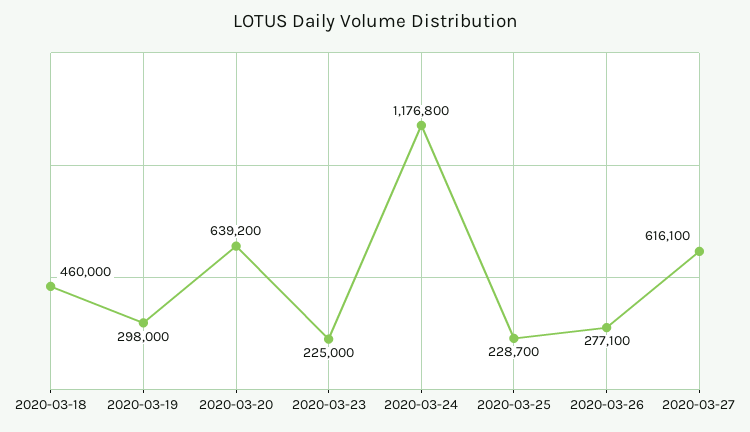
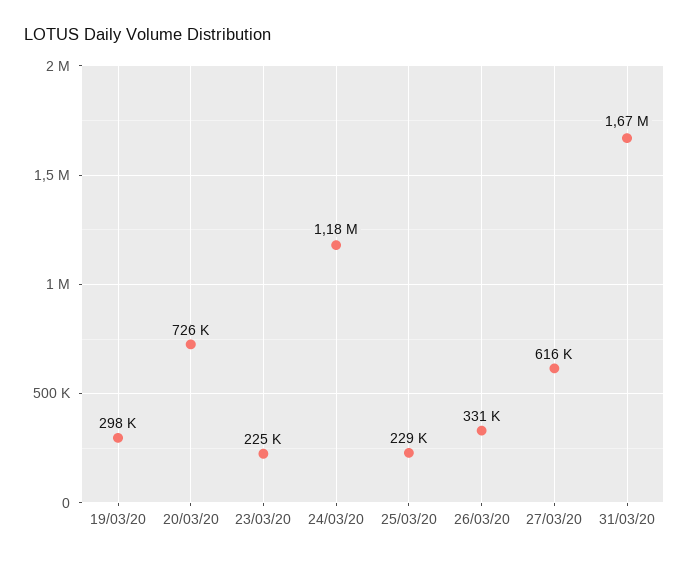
2020-03-18: 460000 -> none
2020-03-20: 639200 -> 726000
2020-03-26: 277100 -> 331000
31/03/20: none -> 1670000

